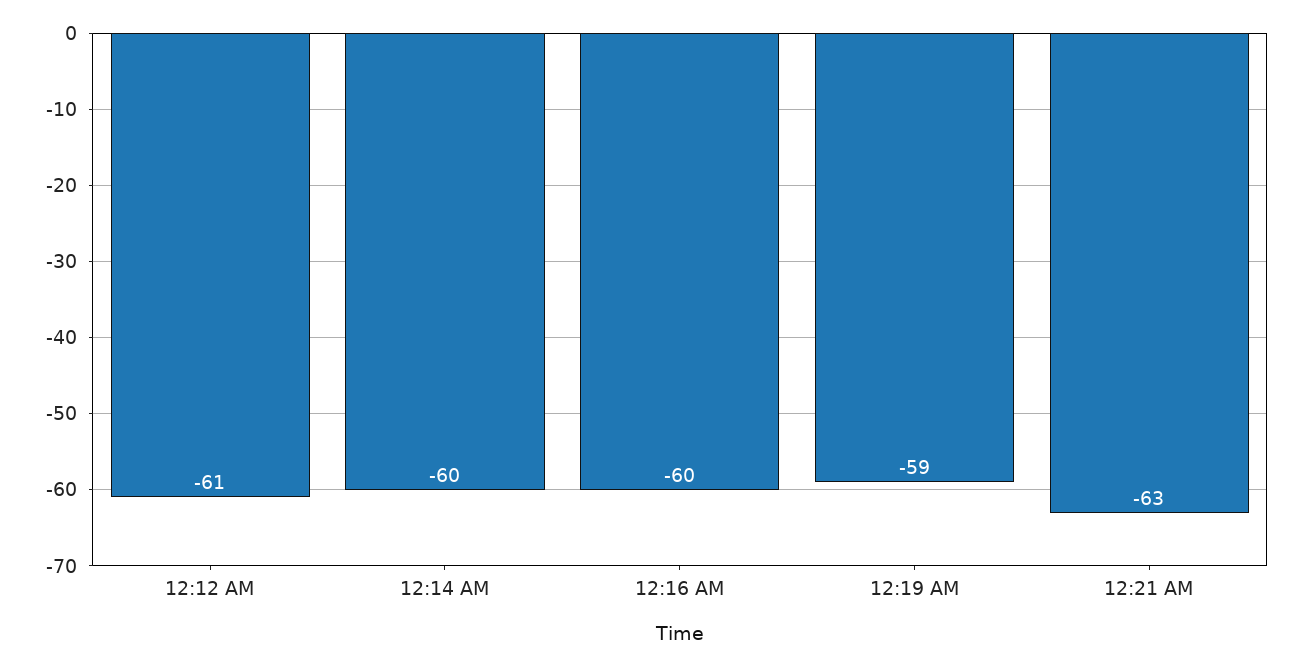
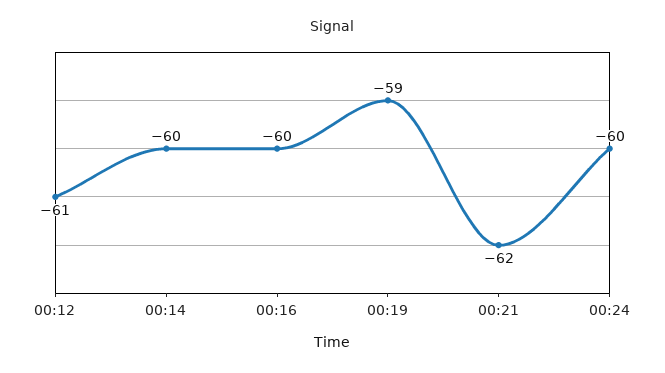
12:21 AM: -63 -> -62
00:24: none -> -60

